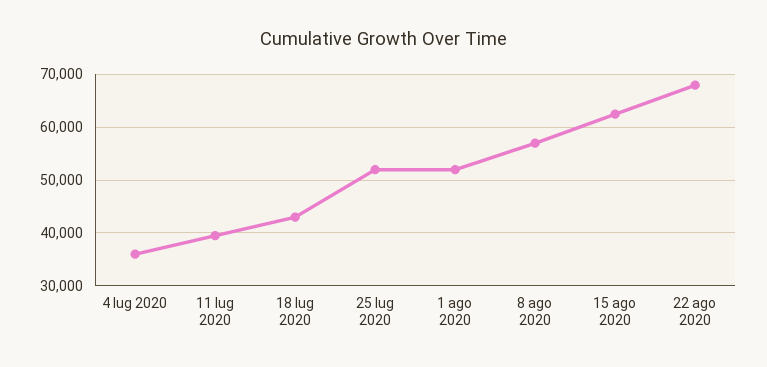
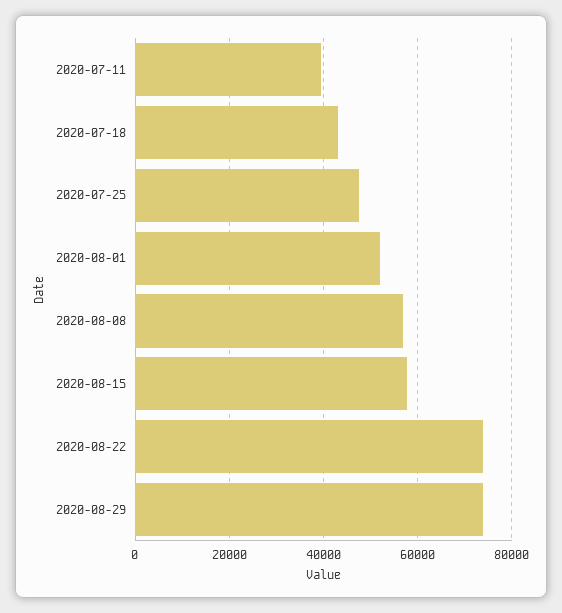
4 lug 2020: 36000 -> none
25 lug 2020: 52000 -> 48000
15 ago 2020: 62000 -> 58000
22 ago 2020: 68000 -> 74000
2020-08-29: none -> 74000

